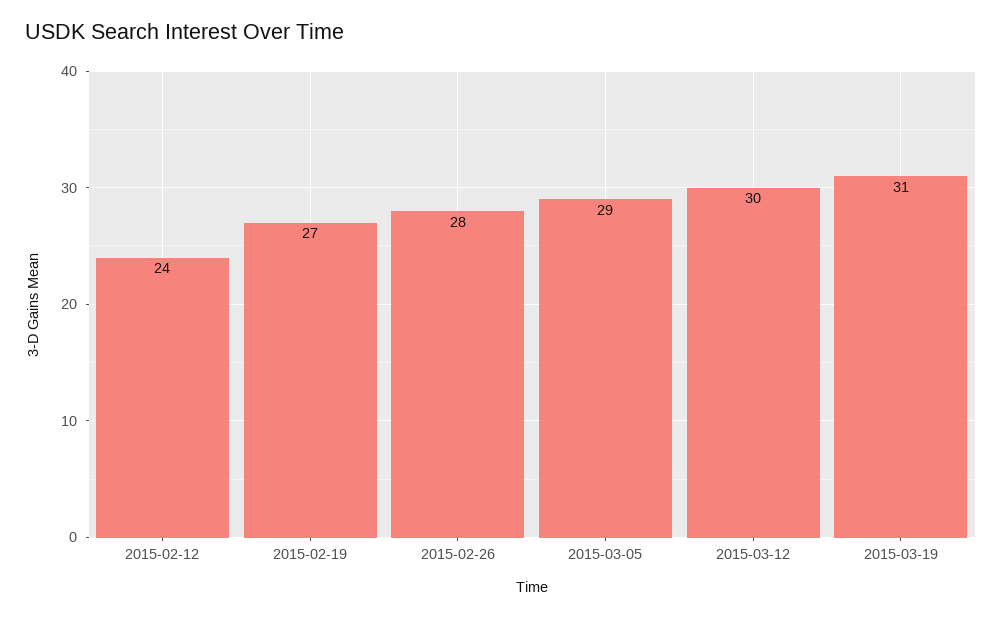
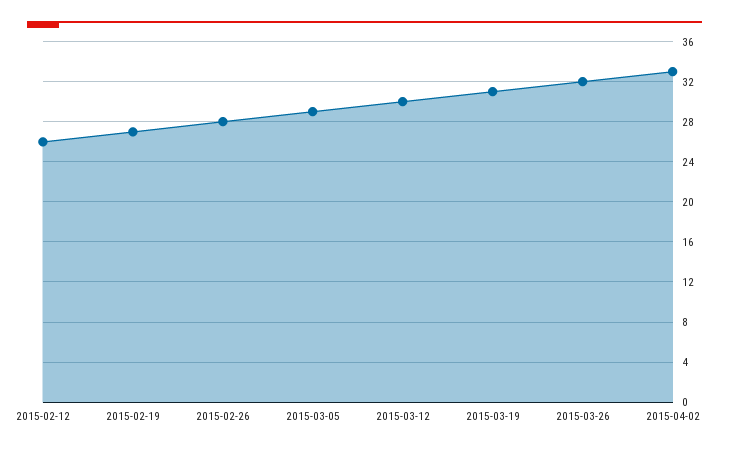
2015-02-12: 24 -> 26
2015-03-26: none -> 32
2015-04-02: none -> 33

